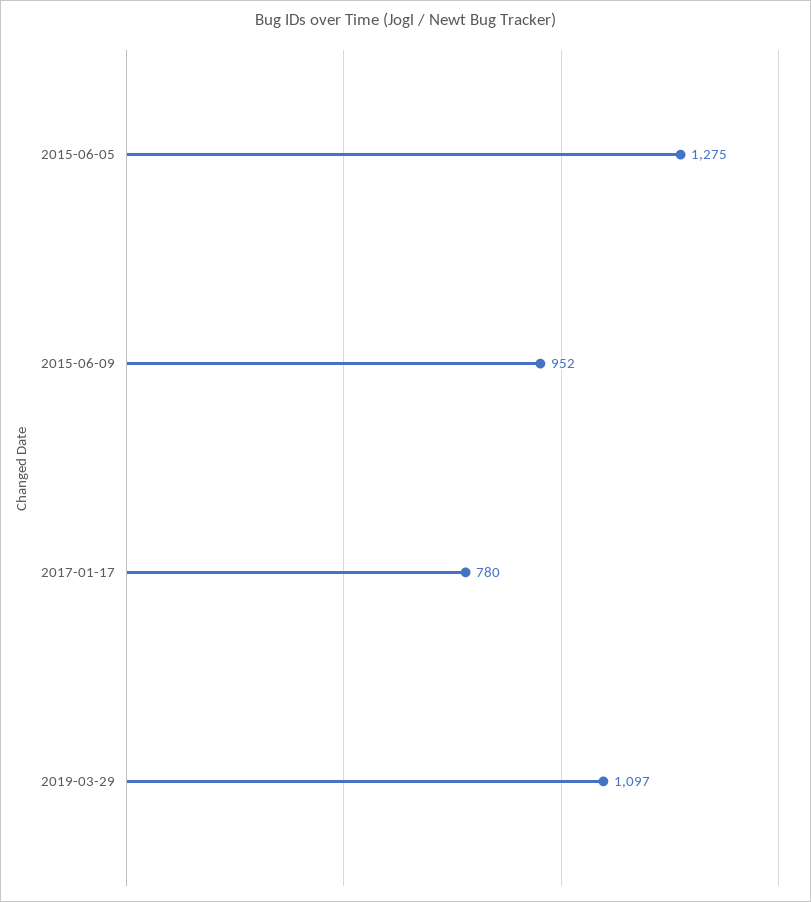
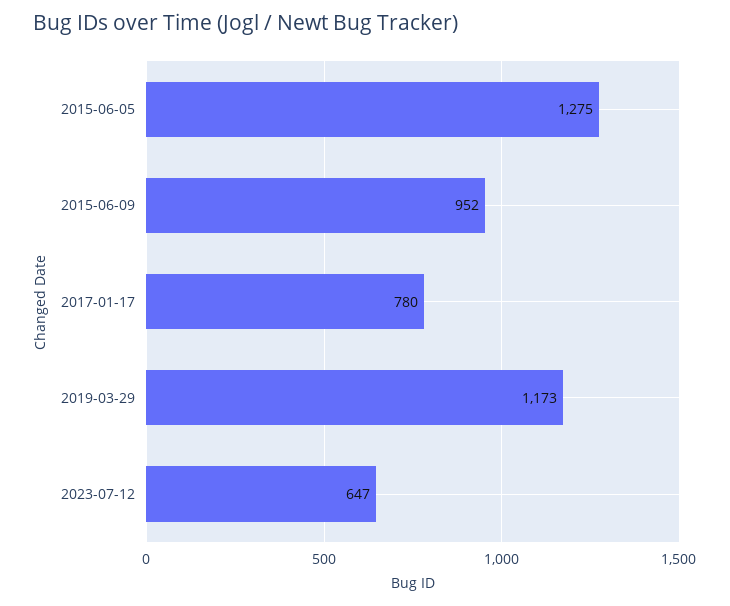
2019-03-29: 1097 -> 1173
2023-07-12: none -> 647

